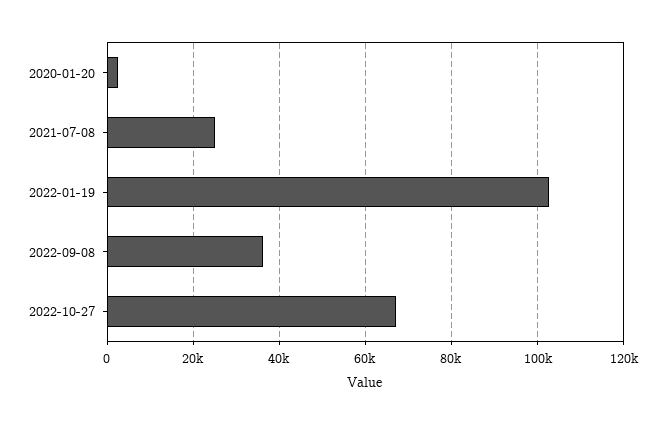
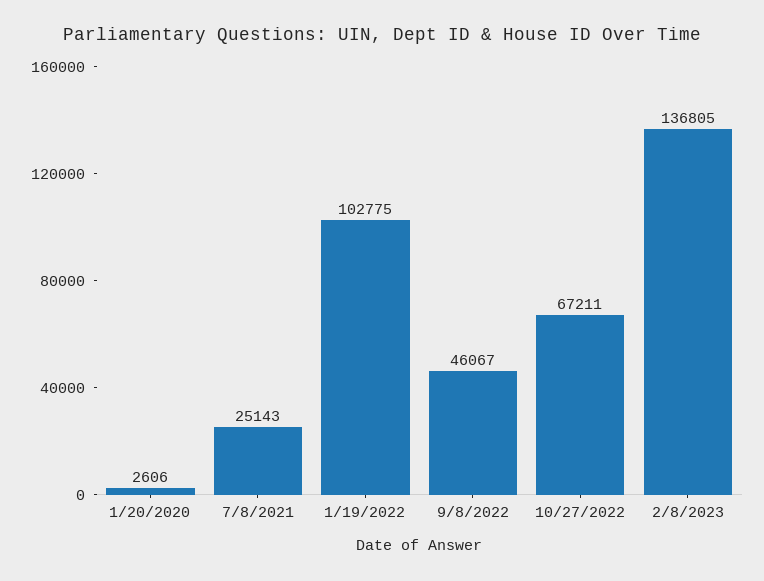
2022-09-08: 36000 -> 46067
2/8/2023: none -> 136805

